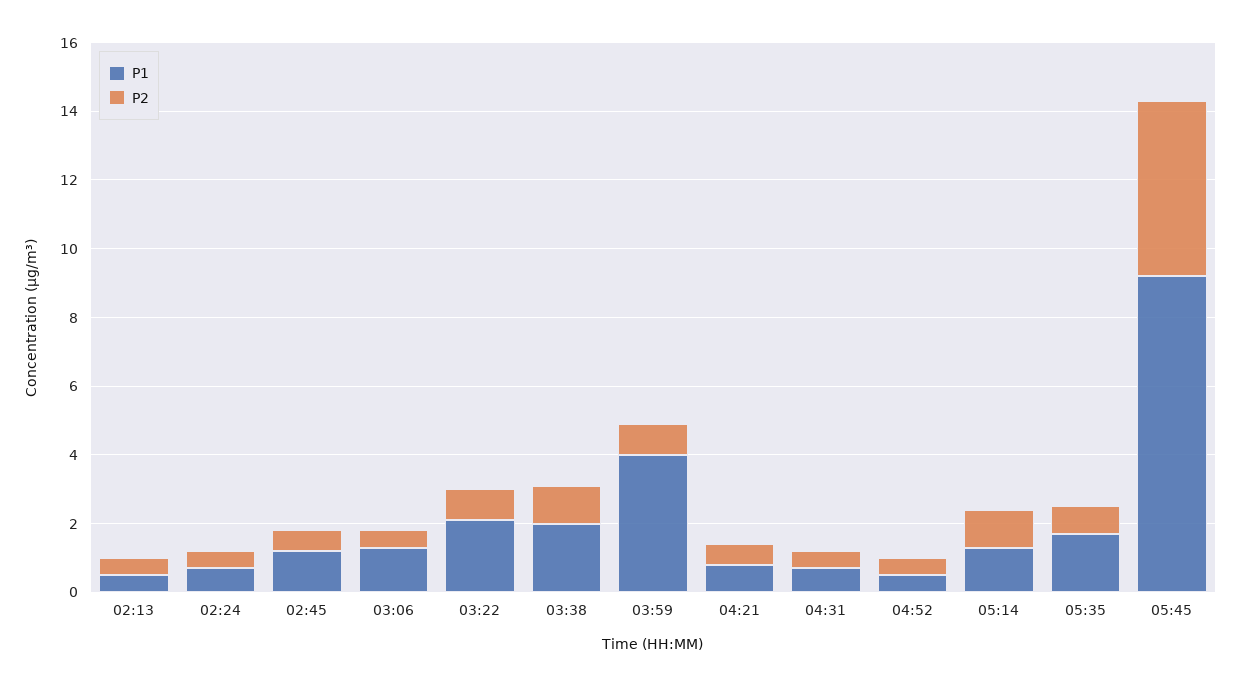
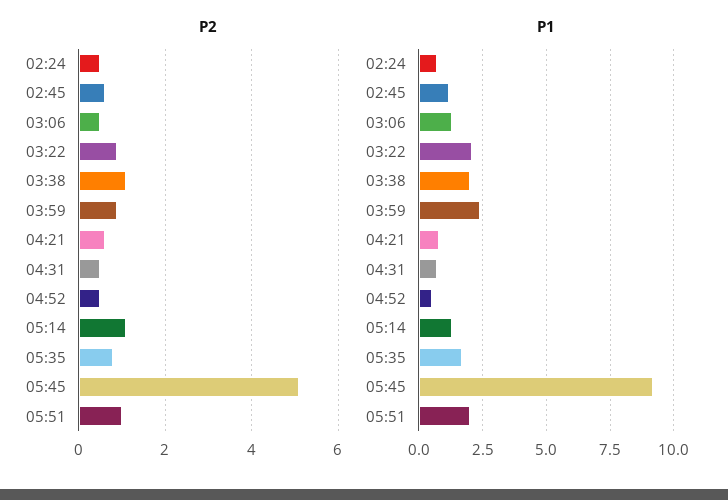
P1, 02:13: 0.5 -> none
P2, 02:13: 0.5 -> none
P1, 03:59: 4 -> 2.5
P2, 05:51: none -> 1
P1, 05:51: none -> 2

